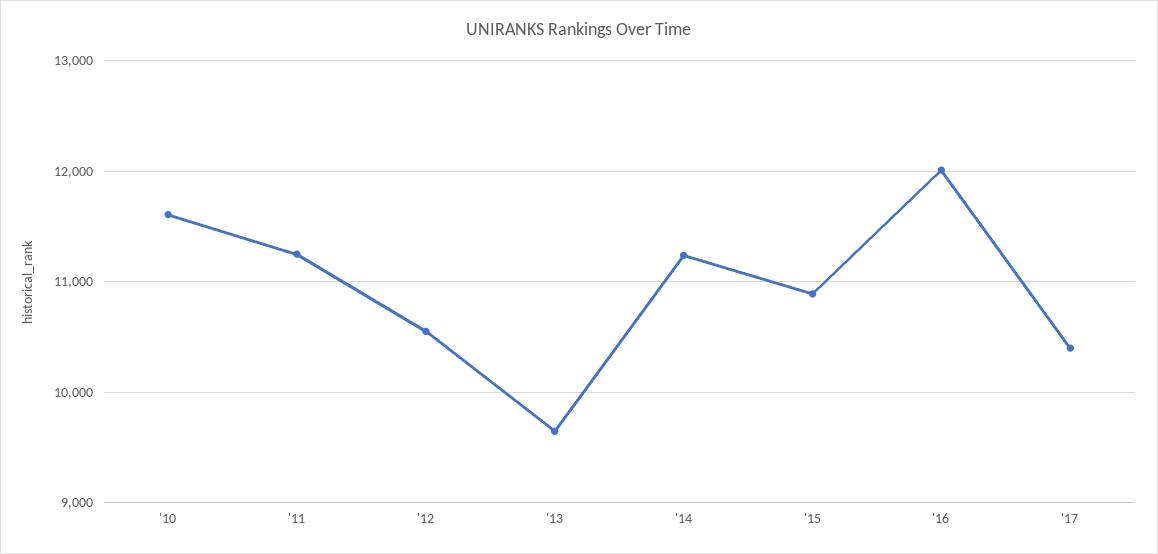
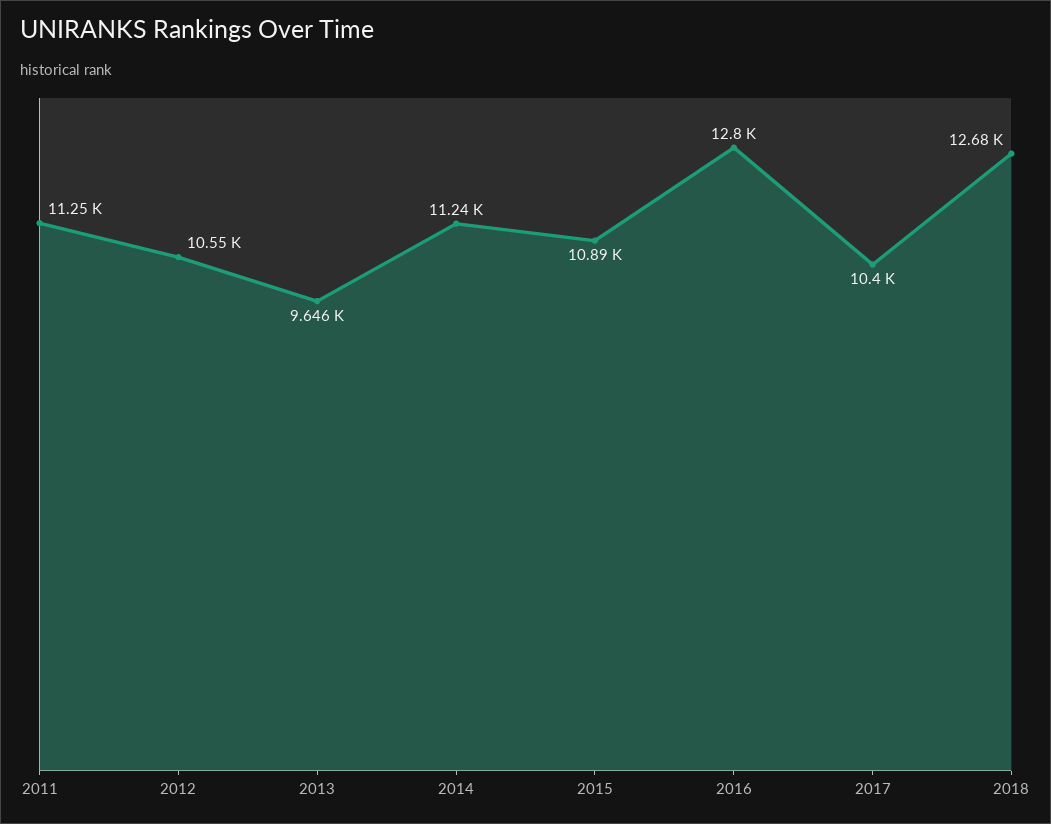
'10: 11600 -> none
'16: 12000 -> 12800
2018: none -> 12680

